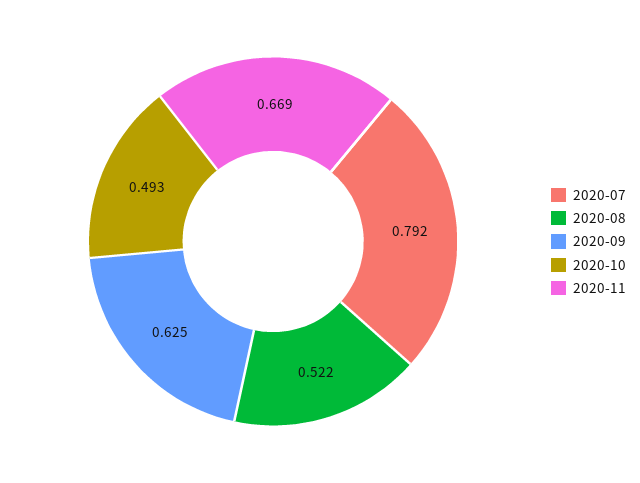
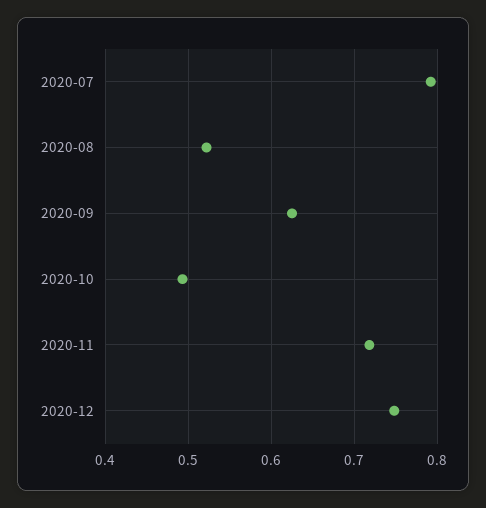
2020-11: 0.669 -> 0.72
2020-12: none -> 0.75

